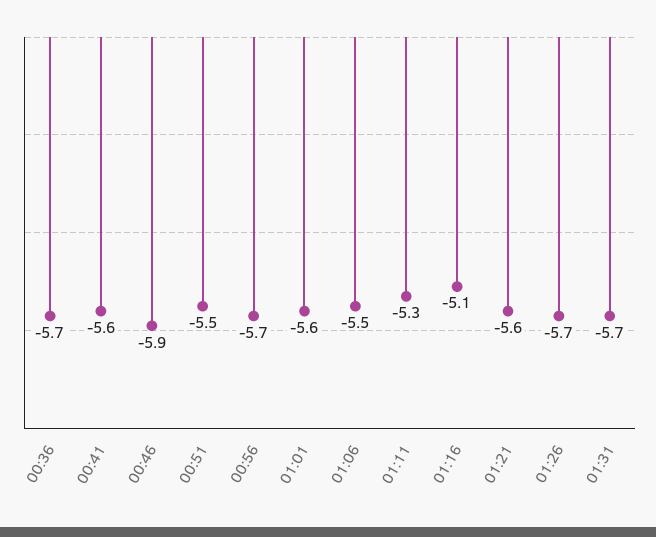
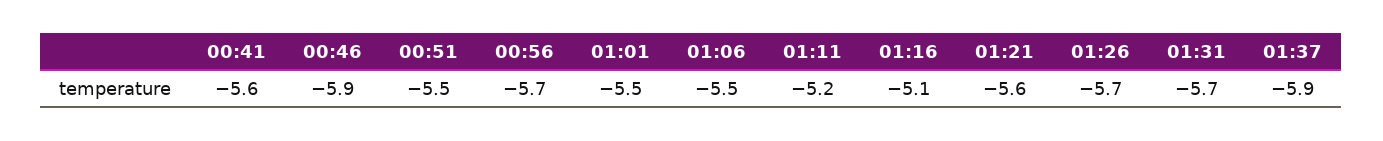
00:36: -5.7 -> none
01:01: -5.6 -> -5.5
01:11: -5.3 -> -5.2
01:37: none -> -5.9

